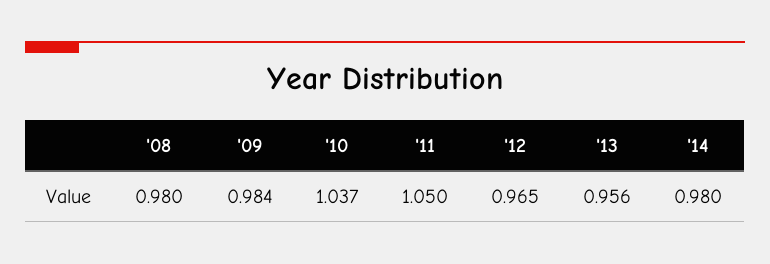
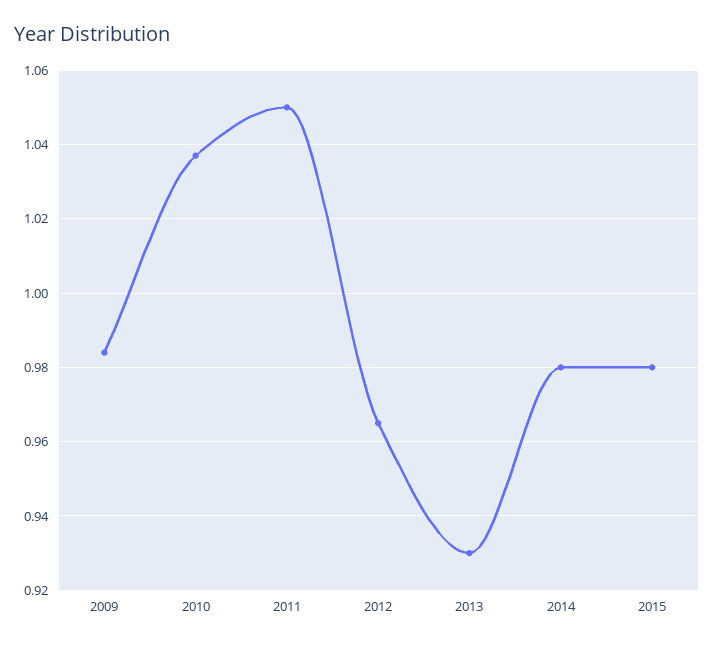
'08: 0.98 -> none
'13: 0.956 -> 0.93
2015: none -> 0.98

